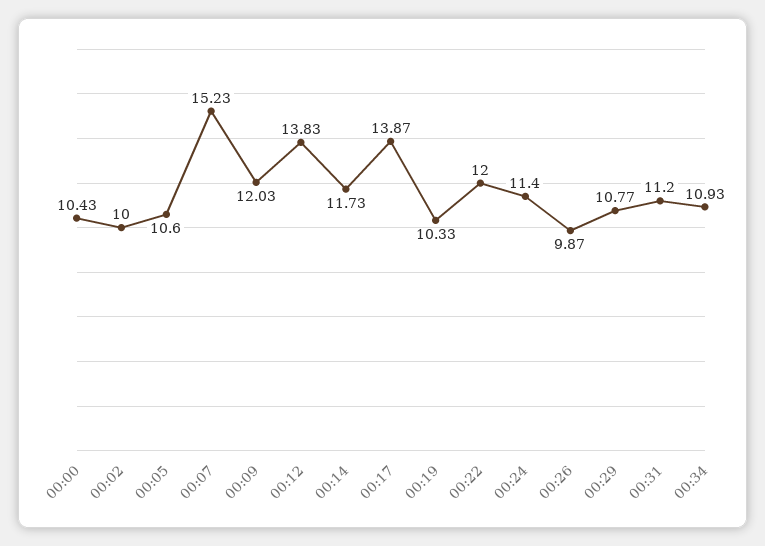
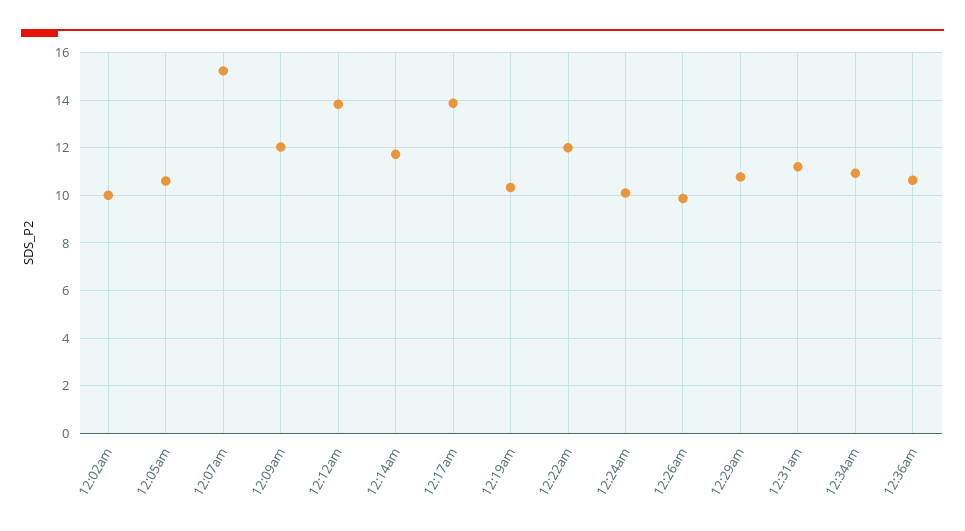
00:00: 10.43 -> none
00:24: 11.4 -> 10
12:36am: none -> 10.5

